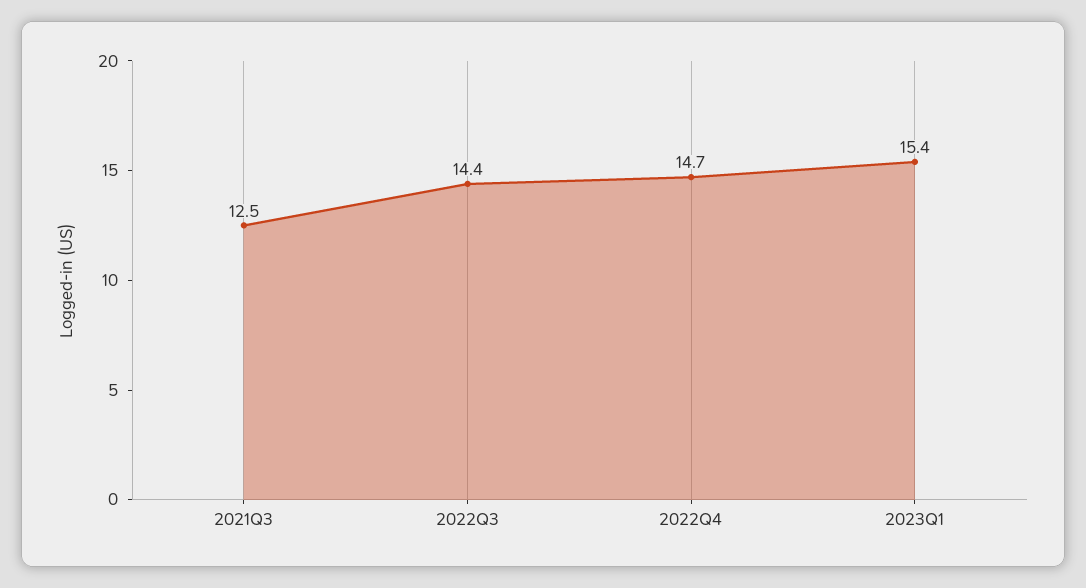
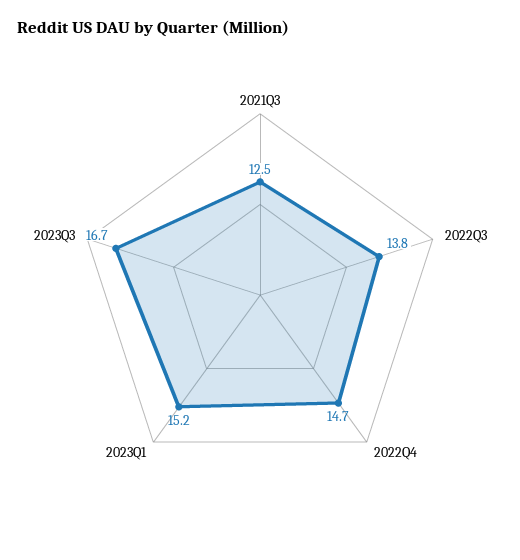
2022Q3: 14.4 -> 13.8
2023Q1: 15.4 -> 15.2
2023Q3: none -> 16.7

